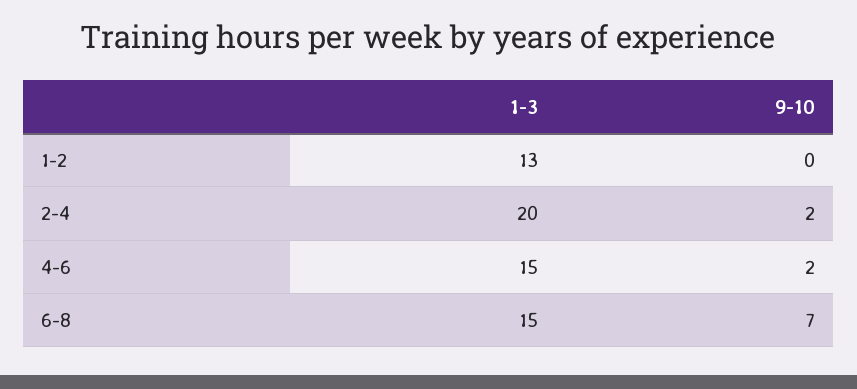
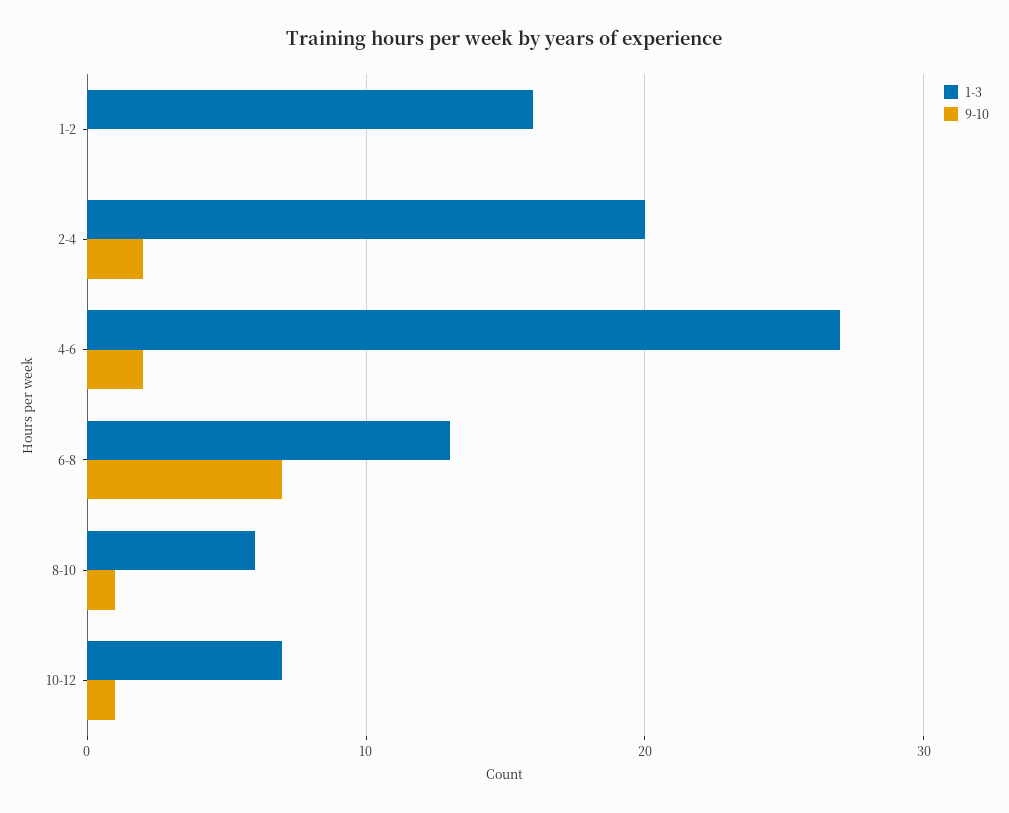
1-3, 1-2: 13 -> 16
1-3, 4-6: 15 -> 27
1-3, 6-8: 15 -> 13
1-3, 8-10: none -> 6
9-10, 8-10: none -> 1
1-3, 10-12: none -> 7
9-10, 10-12: none -> 1

